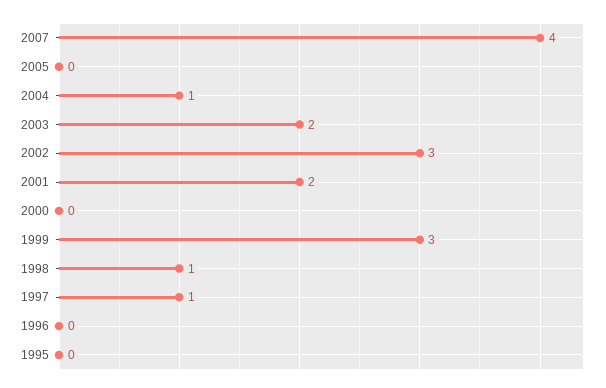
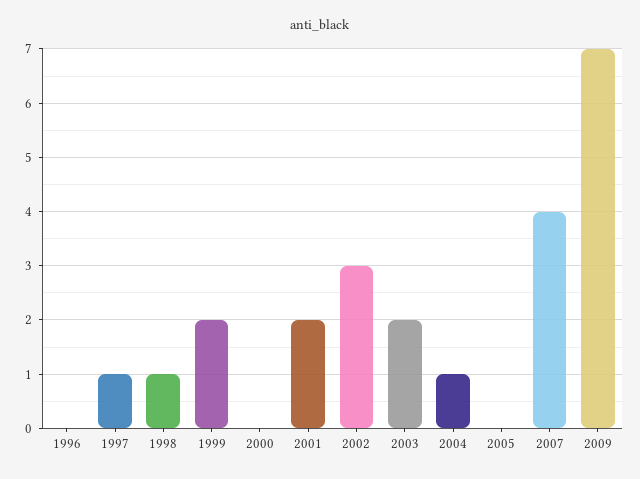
1999: 3 -> 2
1995: 0 -> none
2009: none -> 7

